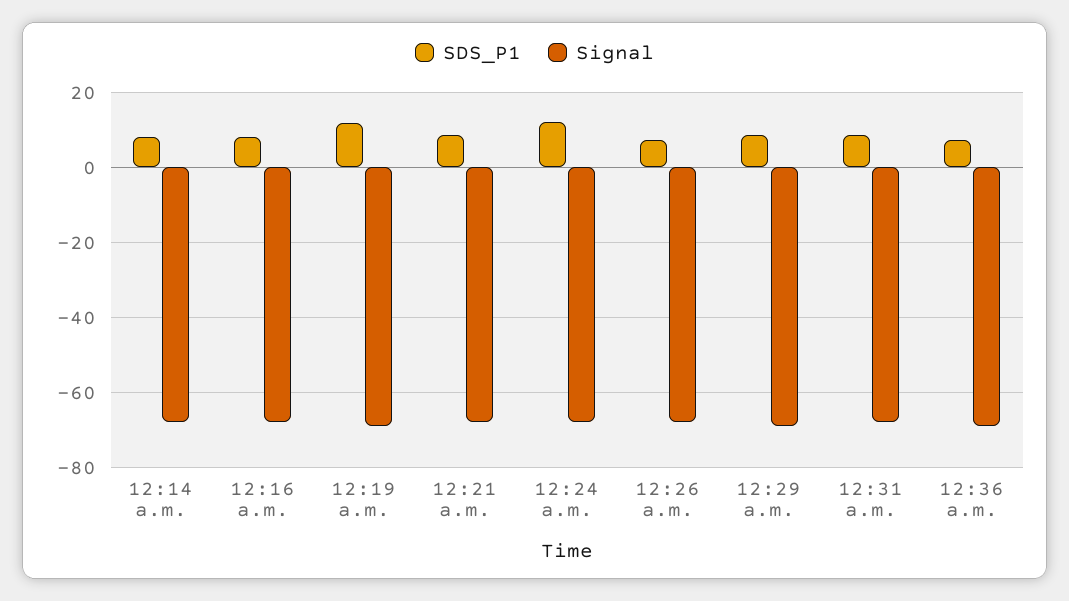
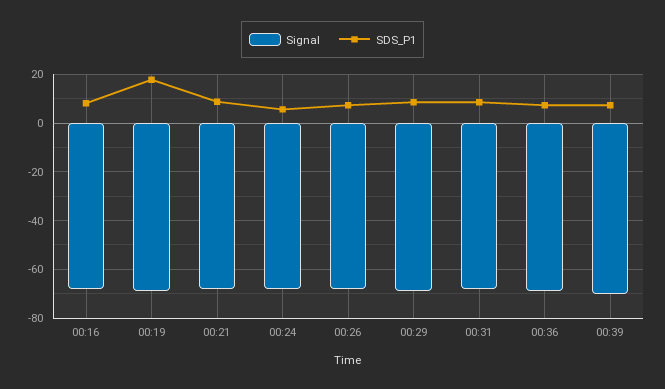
SDS_P1, 12:14 a.m.: 8 -> none
Signal, 12:14 a.m.: -68 -> none
SDS_P1, 12:19 a.m.: 12 -> 17.5
SDS_P1, 12:24 a.m.: 12 -> 5
Signal, 00:39: none -> -70
SDS_P1, 00:39: none -> 7.5

